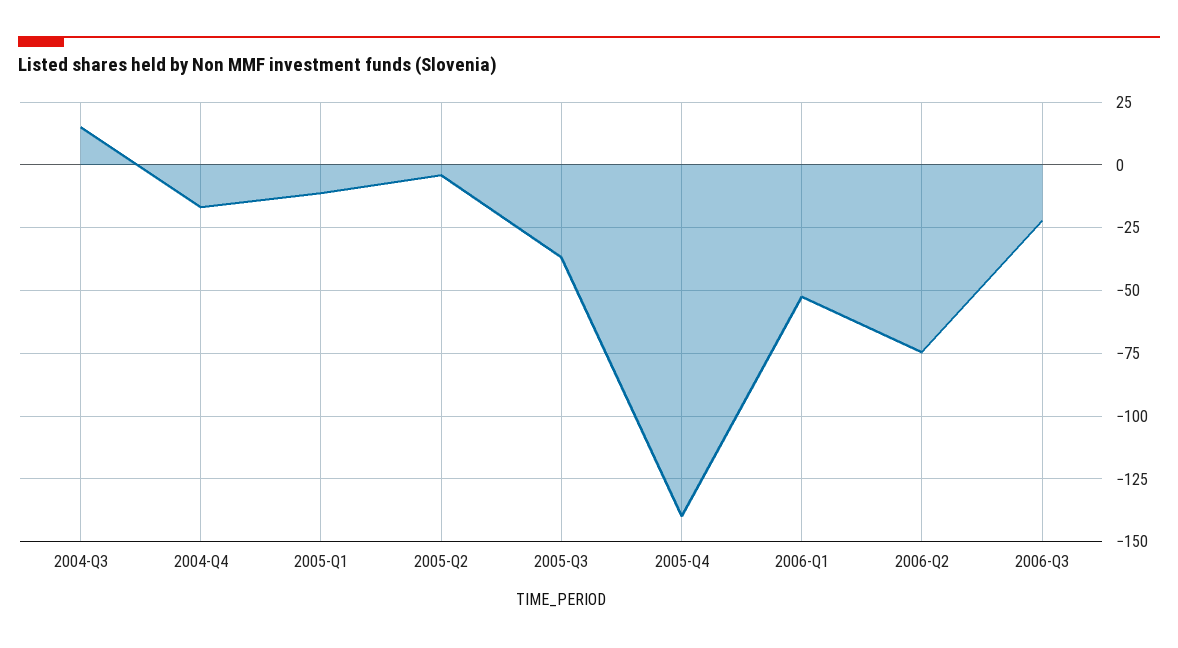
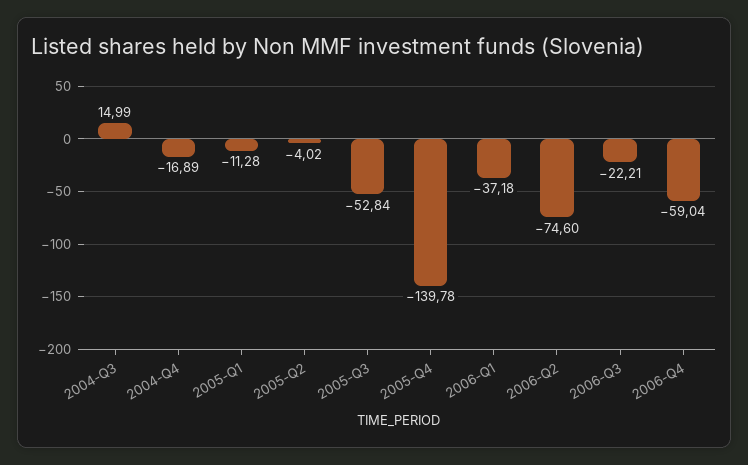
2005-Q3: -37.5 -> -52.84
2006-Q1: -52.5 -> -37.18
2006-Q4: none -> -59.04

